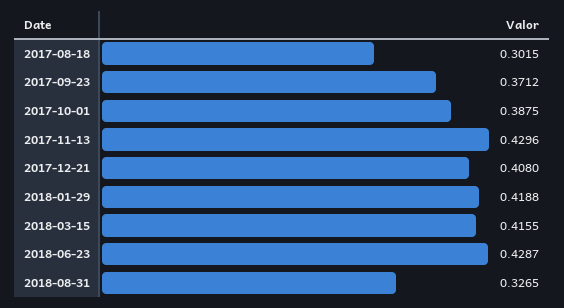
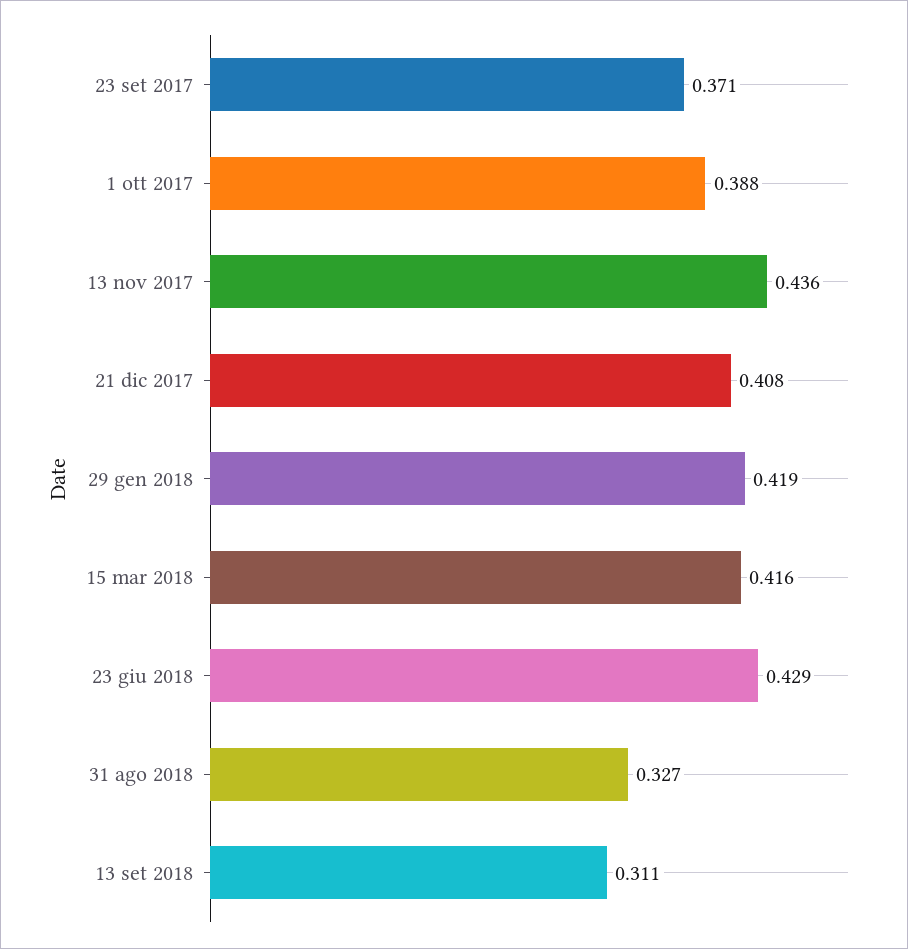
2017-08-18: 0.3015 -> none
2017-11-13: 0.4296 -> 0.436
13 set 2018: none -> 0.311

